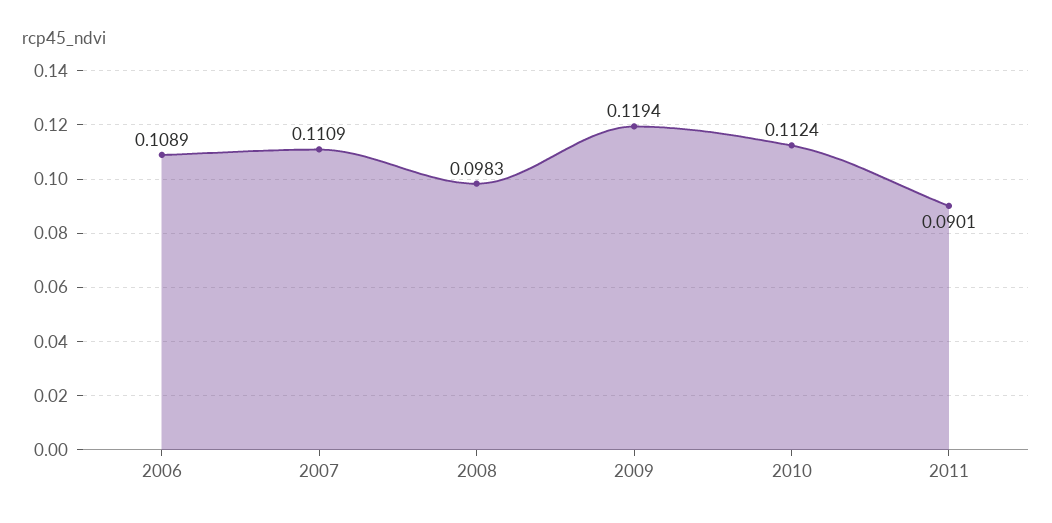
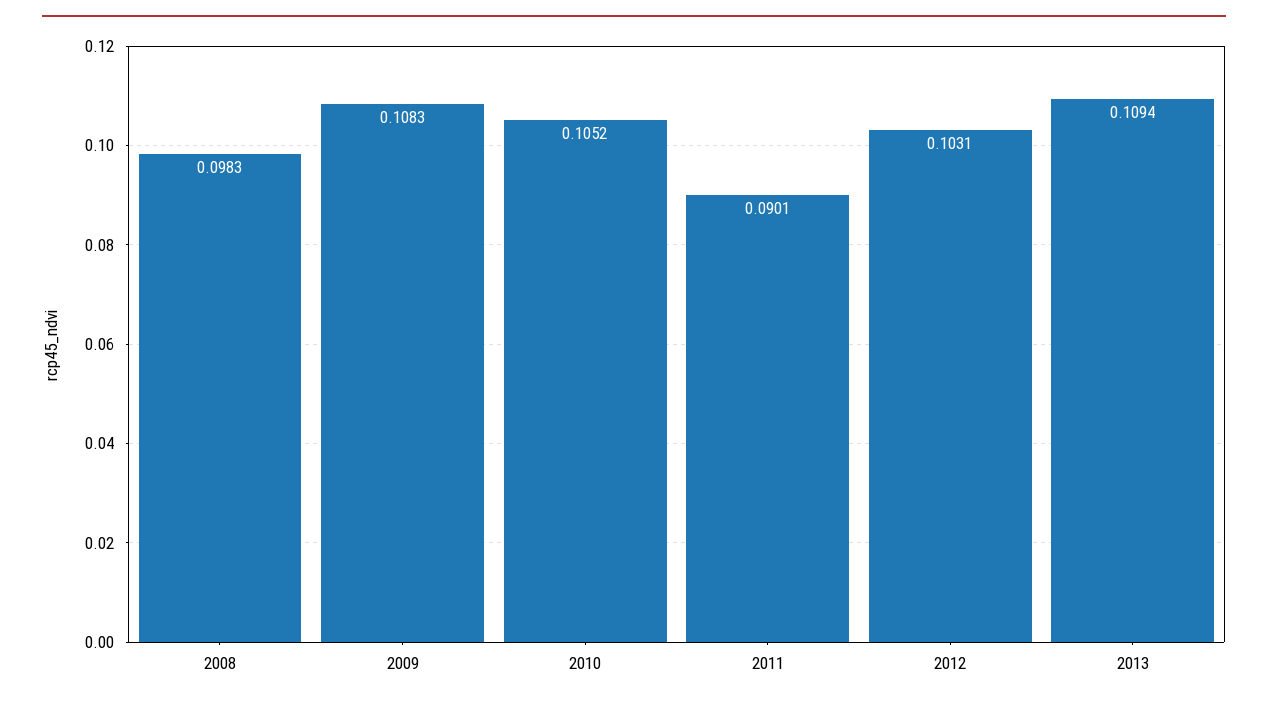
2006: 0.1089 -> none
2007: 0.1109 -> none
2009: 0.1194 -> 0.1083
2010: 0.1124 -> 0.1052
2012: none -> 0.1031
2013: none -> 0.1094

